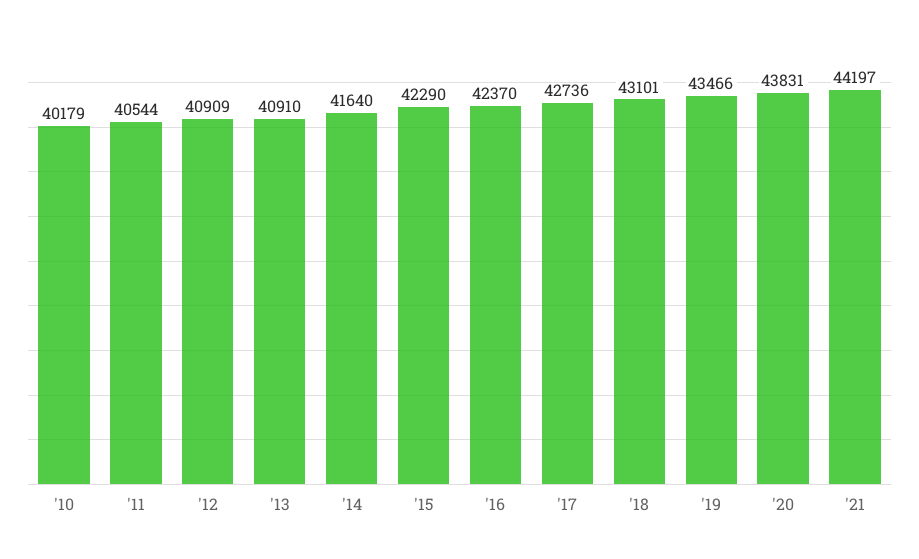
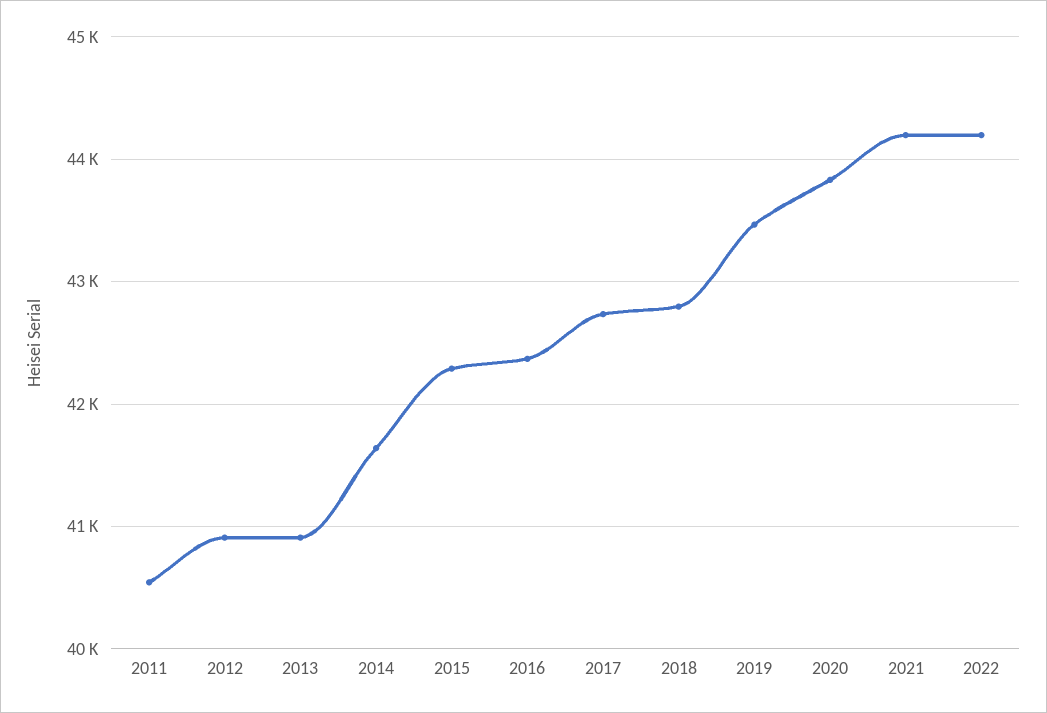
'10: 40179 -> none
'18: 43101 -> 42800
2022: none -> 44200

